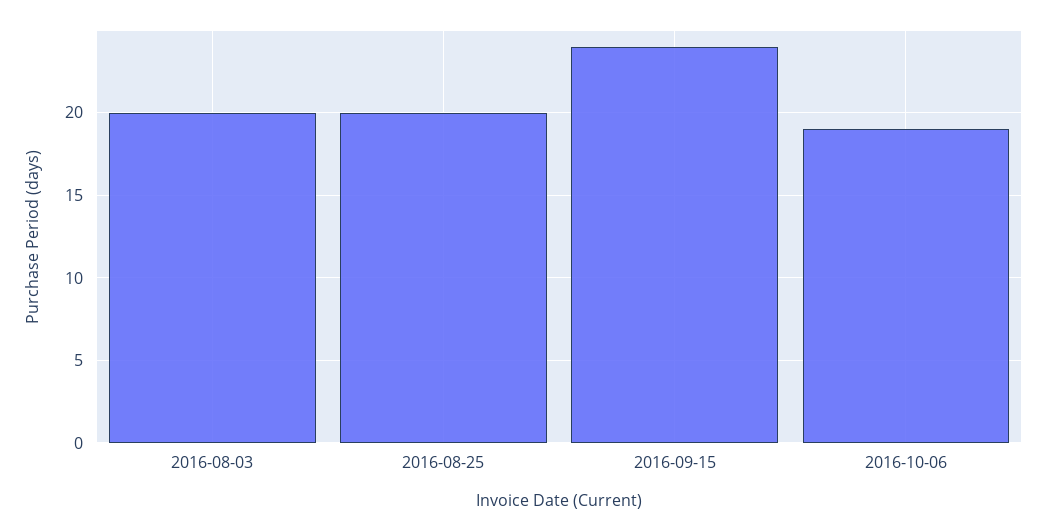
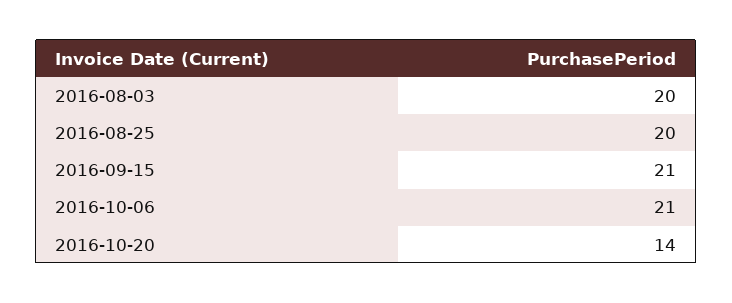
2016-09-15: 24 -> 21
2016-10-06: 19 -> 21
2016-10-20: none -> 14

